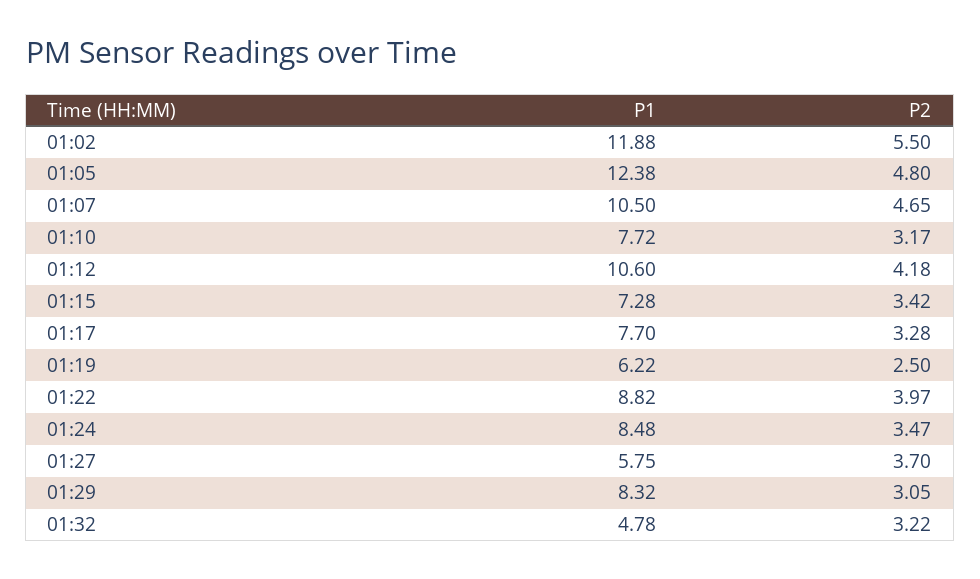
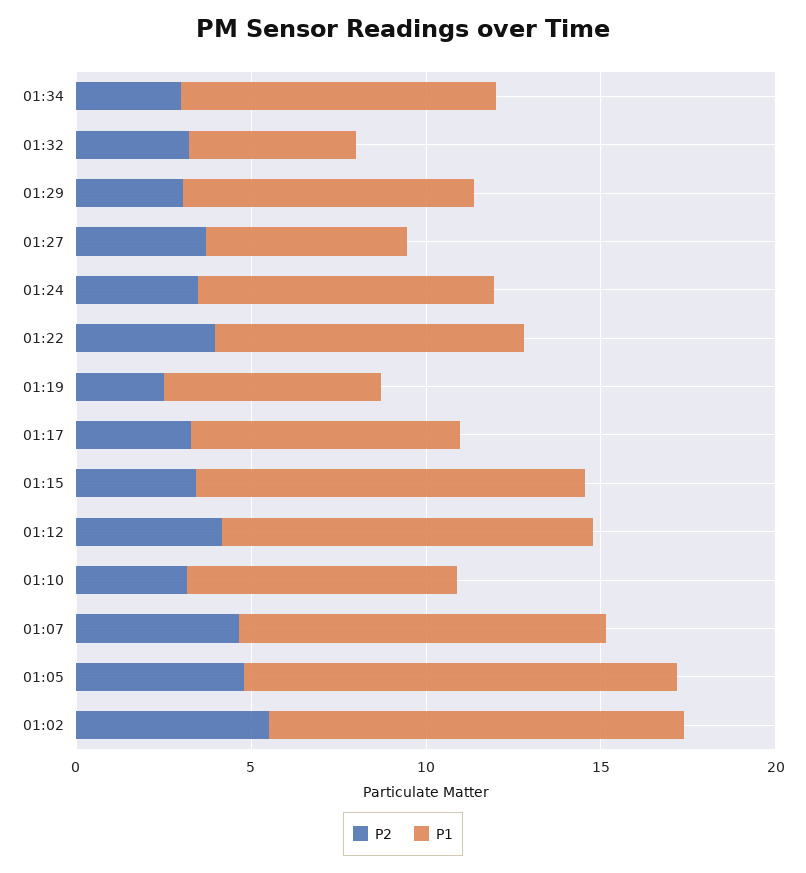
P1, 01:15: 7.28 -> 11
P2, 01:34: none -> 3
P1, 01:34: none -> 9

